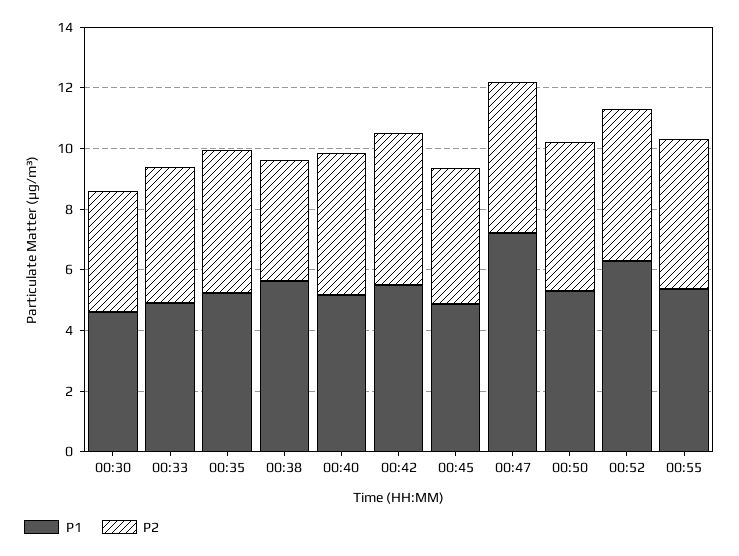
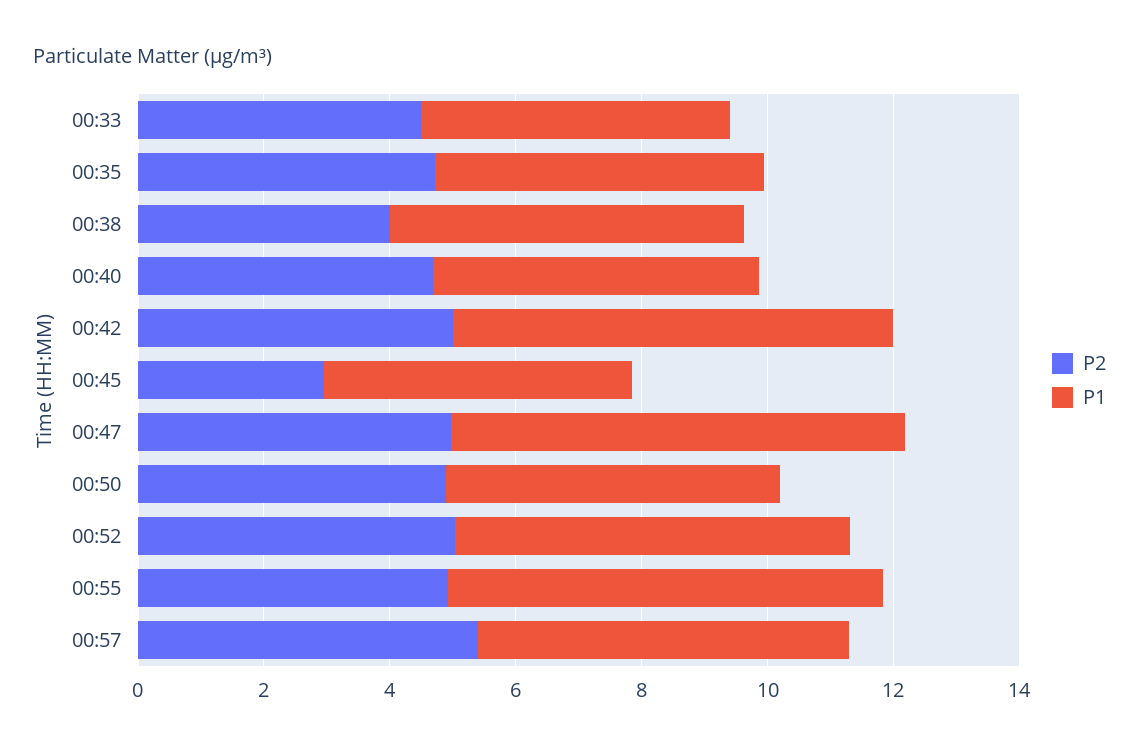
P1, 00:30: 4.5 -> none
P2, 00:30: 4 -> none
P1, 00:42: 5.5 -> 7
P2, 00:45: 4.5 -> 3
P1, 00:55: 5.5 -> 7
P2, 00:57: none -> 5.5
P1, 00:57: none -> 6

